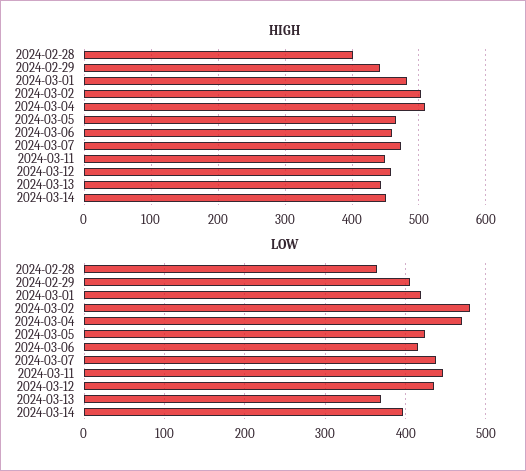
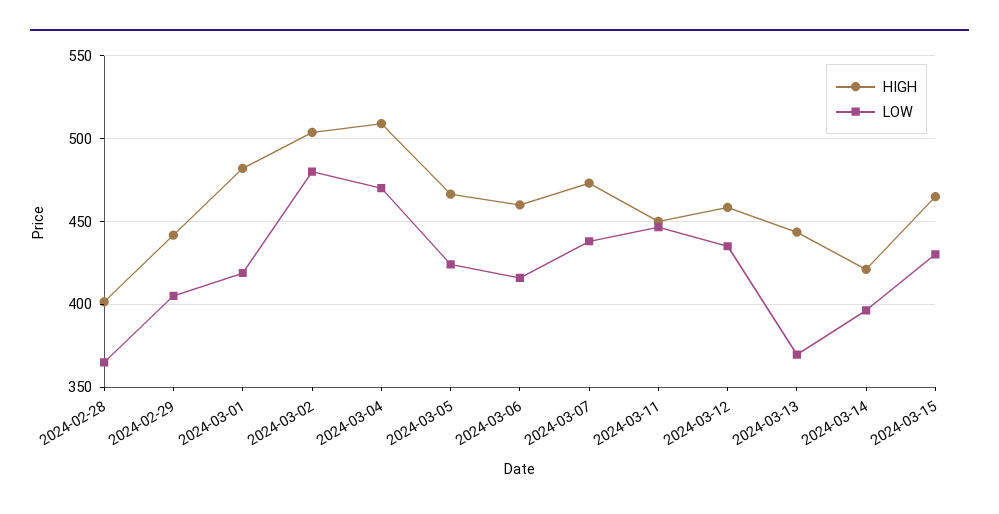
HIGH, 2024-03-14: 450 -> 420
HIGH, 2024-03-15: none -> 465
LOW, 2024-03-15: none -> 430

